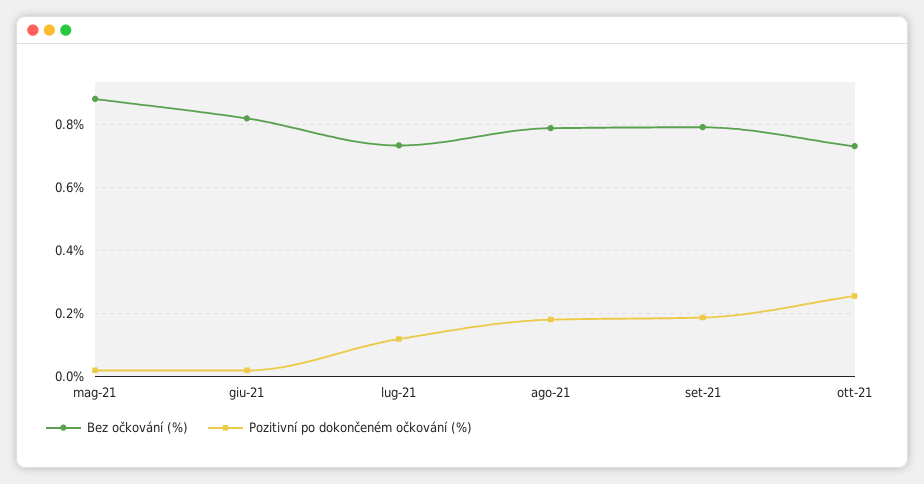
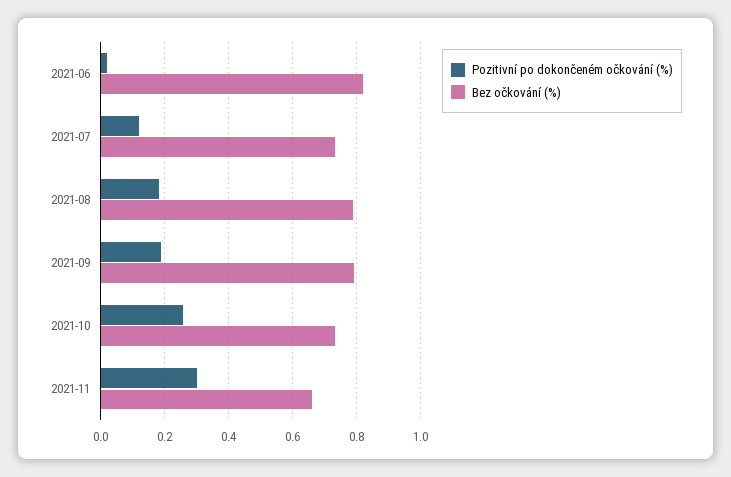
Bez očkování (%), mag-21: 0.88 -> none
Pozitivní po dokončeném očkování (%), mag-21: 0.02 -> none
Pozitivní po dokončeném očkování (%), 2021-11: none -> 0.3
Bez očkování (%), 2021-11: none -> 0.66

